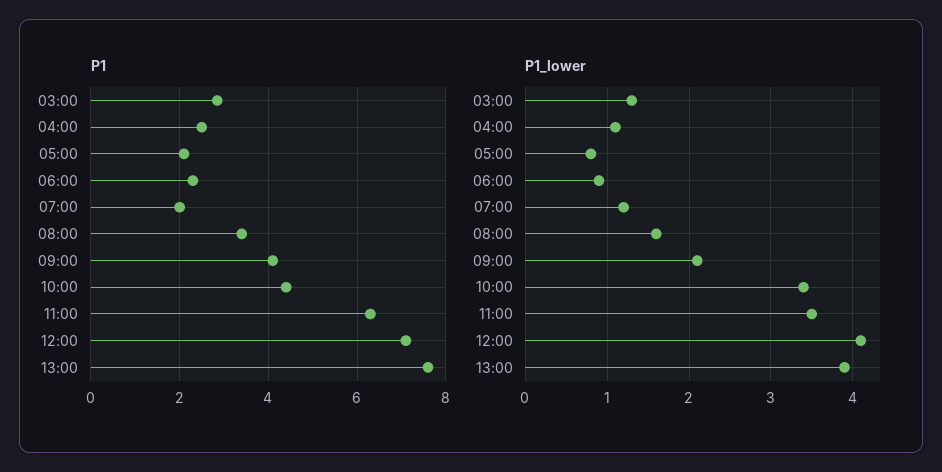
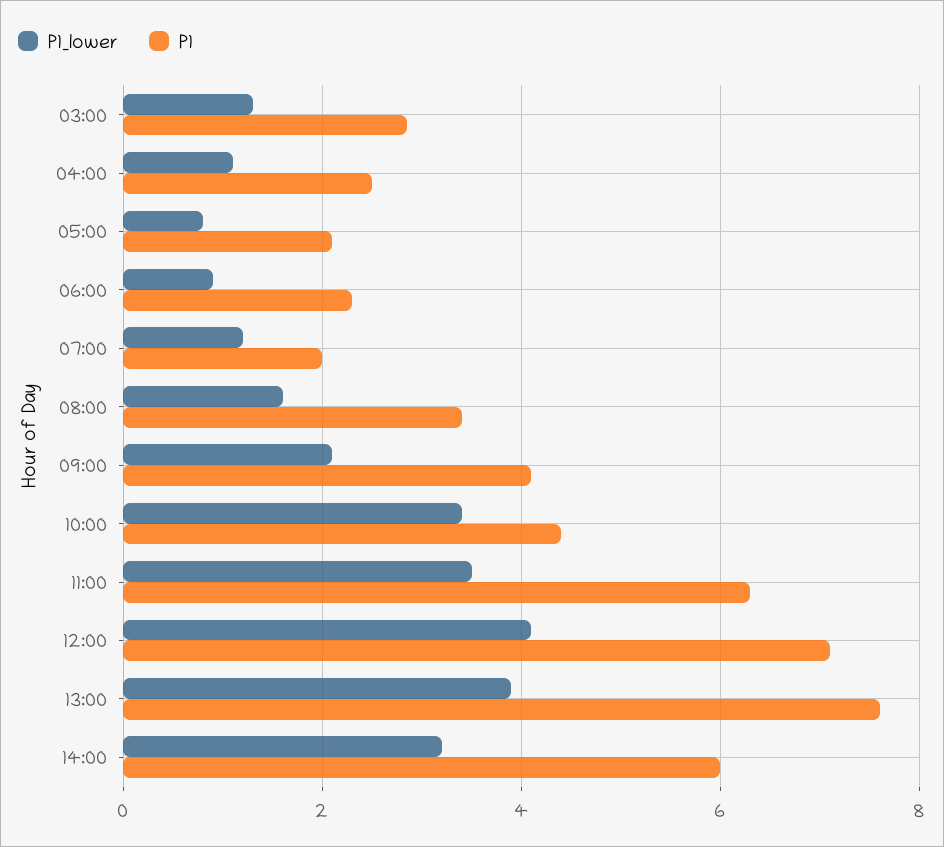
P1_lower, 14:00: none -> 3.2
P1, 14:00: none -> 6

